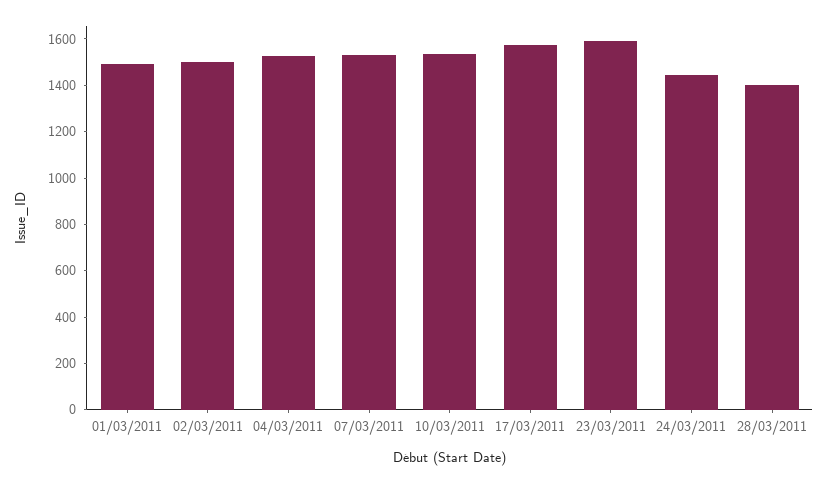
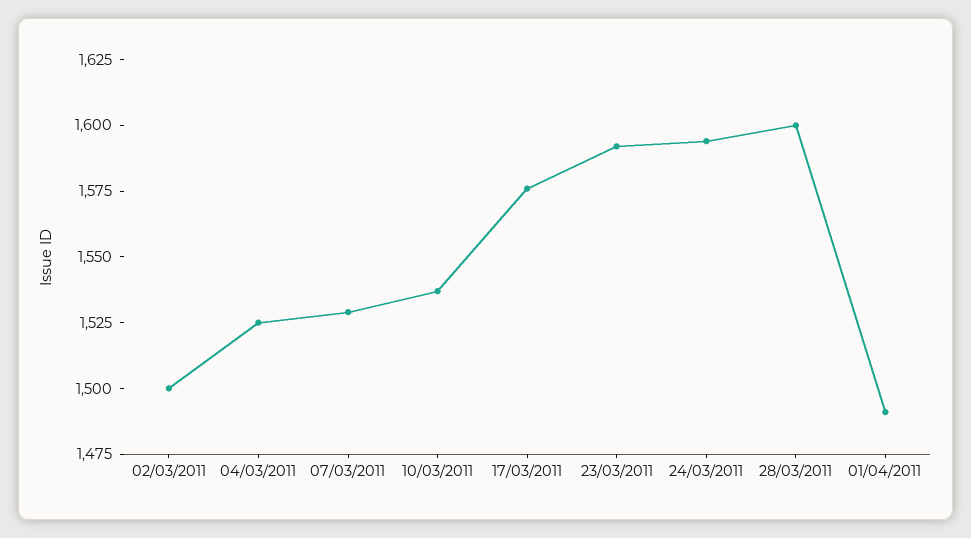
01/03/2011: 1500 -> none
24/03/2011: 1450 -> 1595
28/03/2011: 1400 -> 1600
01/04/2011: none -> 1490

